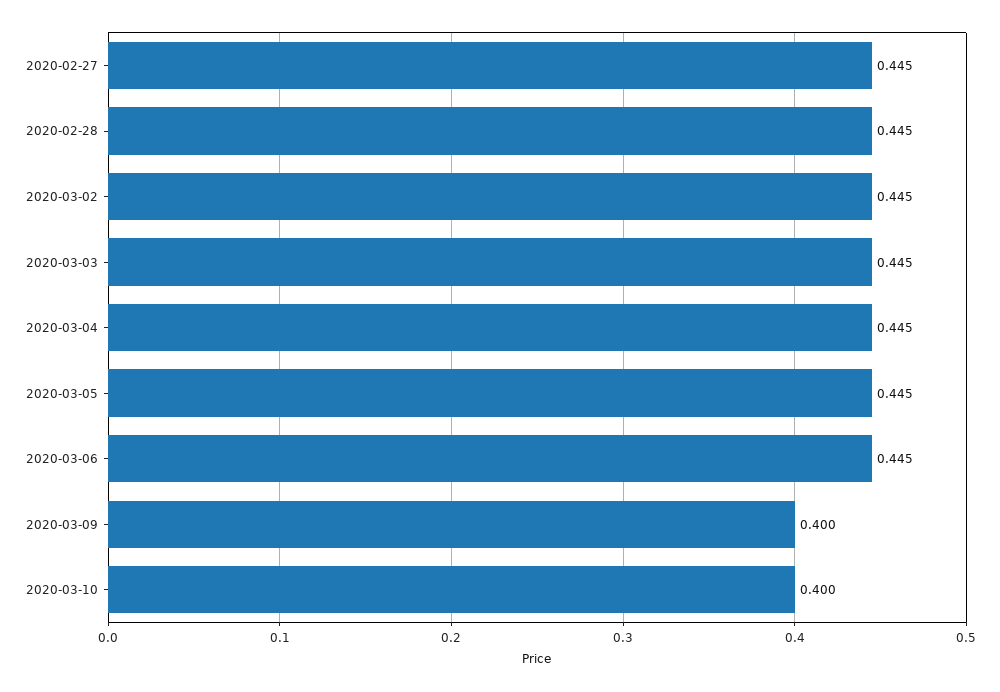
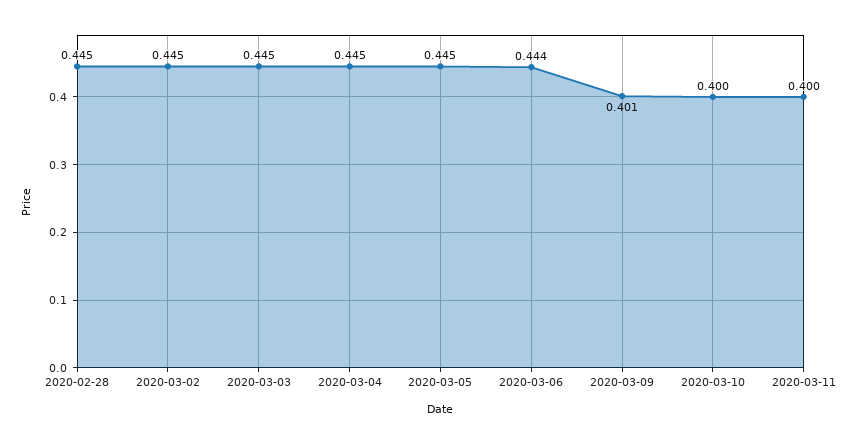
2020-02-27: 0.445 -> none
2020-03-06: 0.445 -> 0.444
2020-03-09: 0.4 -> 0.401
2020-03-11: none -> 0.4

